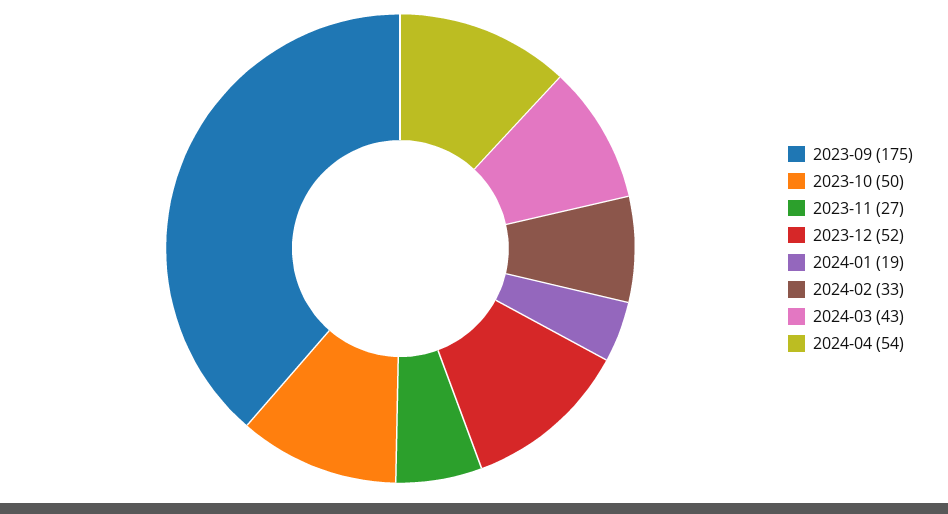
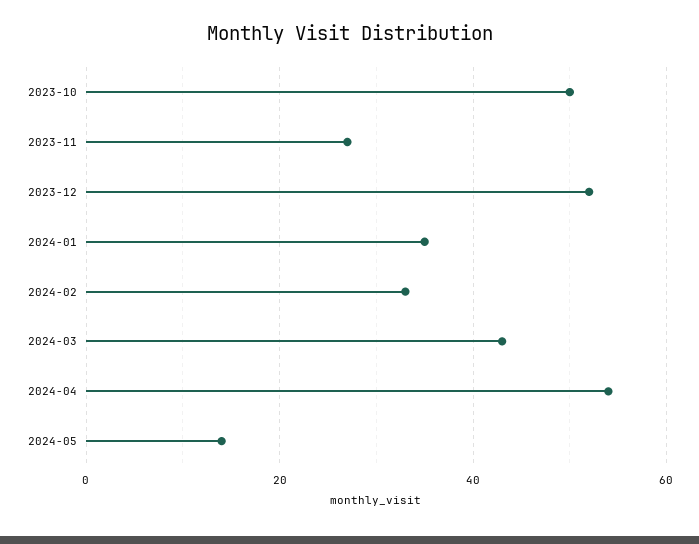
2023-09: 175 -> none
2024-01: 19 -> 35
2024-05: none -> 15

